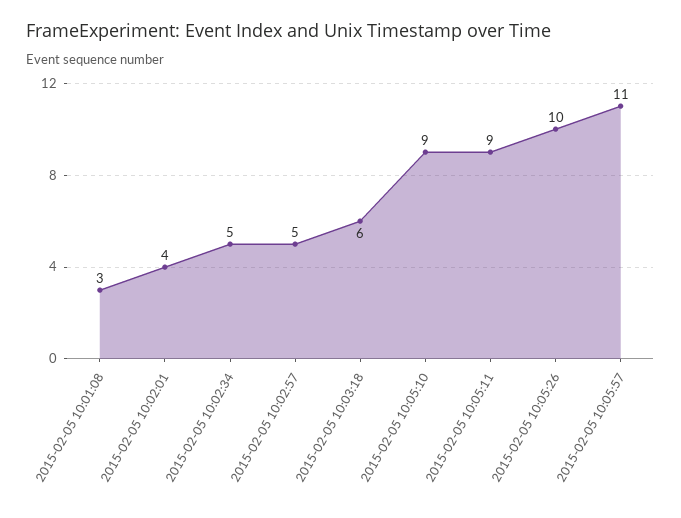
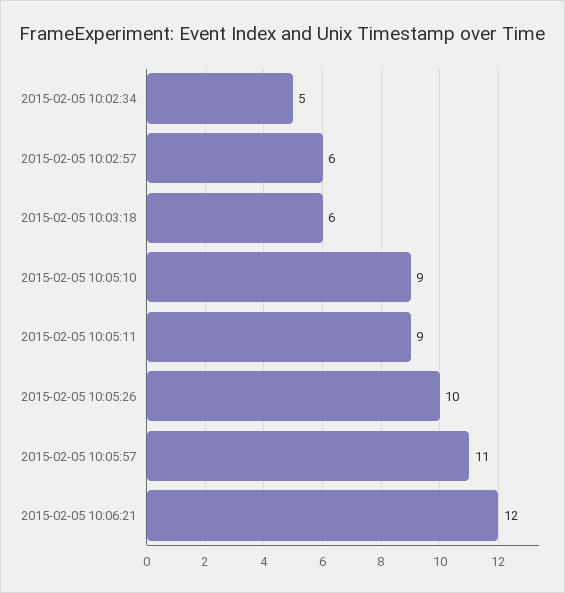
2015-02-05 10:01:08: 3 -> none
2015-02-05 10:02:01: 4 -> none
2015-02-05 10:02:57: 5 -> 6
2015-02-05 10:06:21: none -> 12

